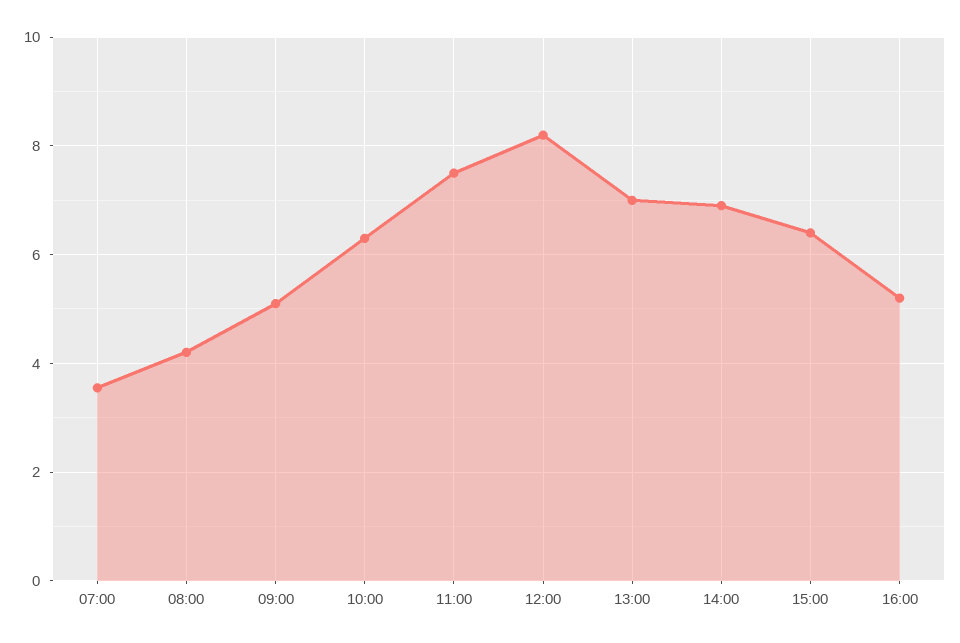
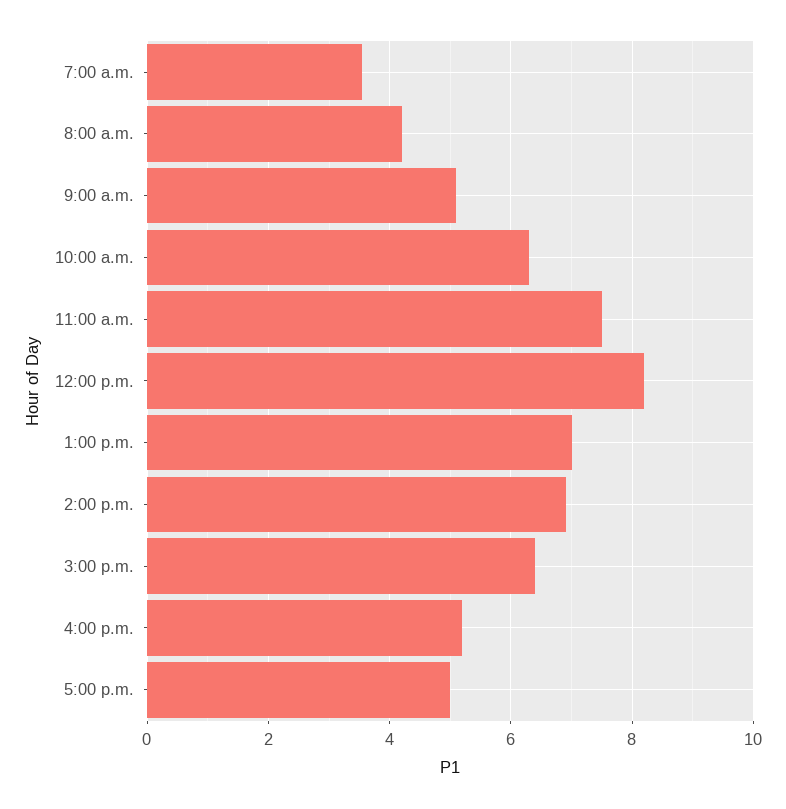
5:00 p.m.: none -> 5

